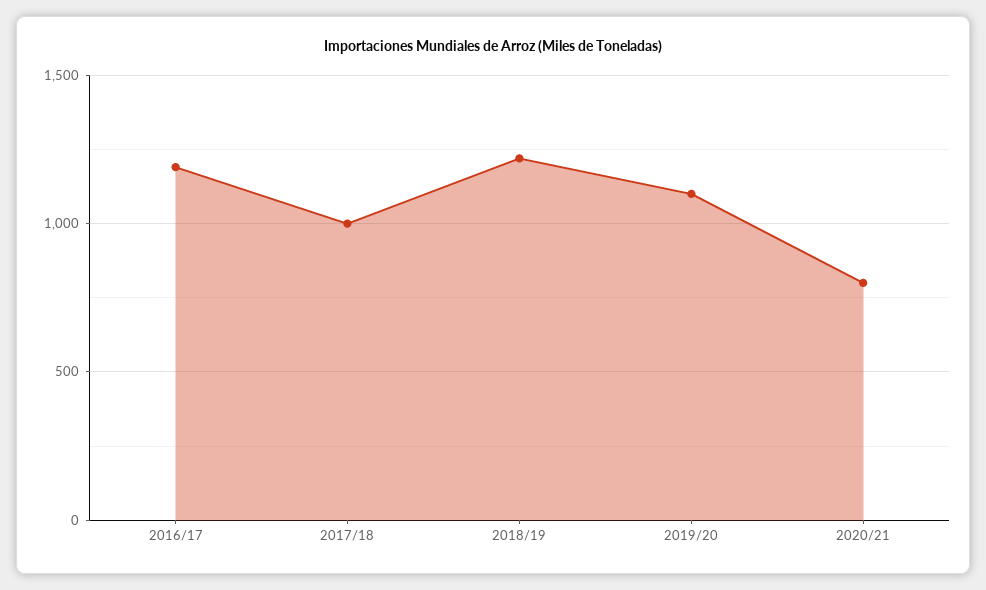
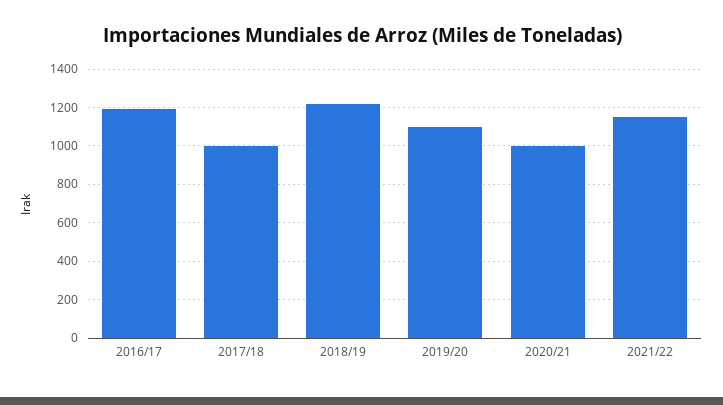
2020/21: 800 -> 1000
2021/22: none -> 1150

